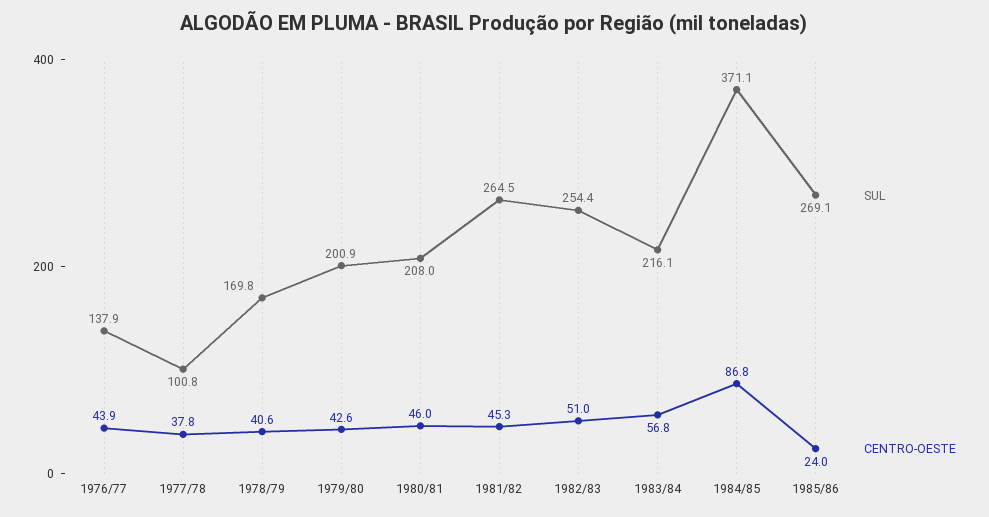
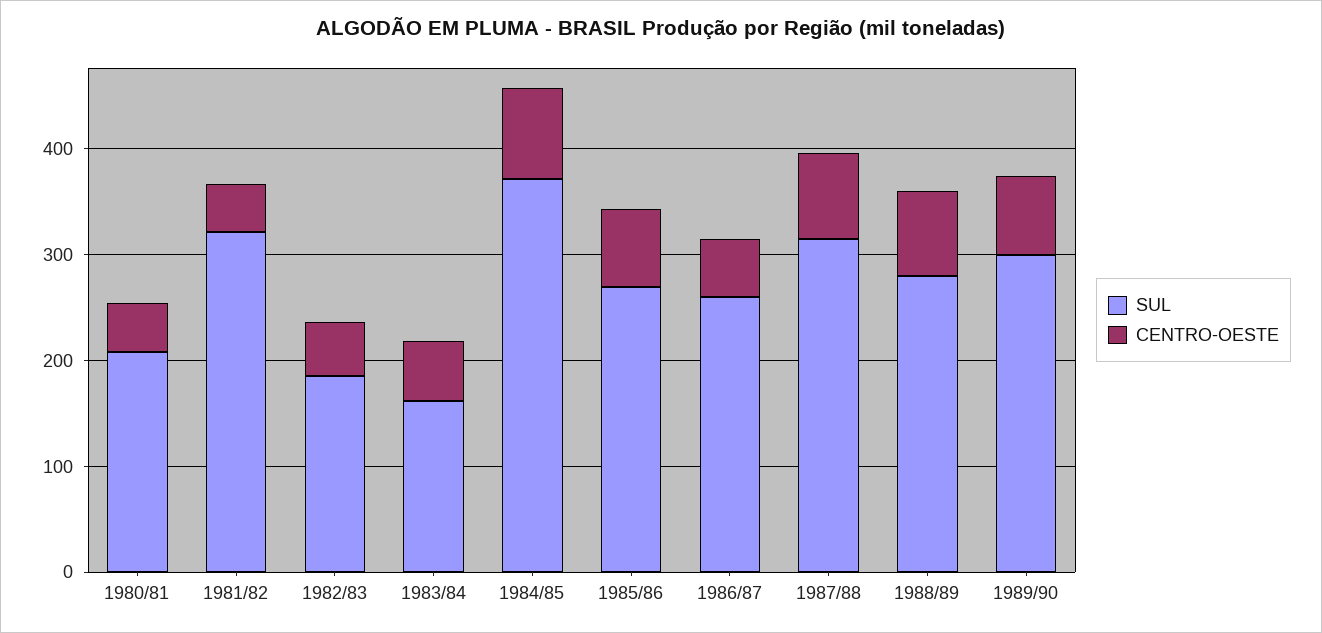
SUL, 1976/77: 137.9 -> none
CENTRO-OESTE, 1976/77: 43.9 -> none
SUL, 1977/78: 100.8 -> none
CENTRO-OESTE, 1977/78: 37.8 -> none
SUL, 1978/79: 169.8 -> none
CENTRO-OESTE, 1978/79: 40.6 -> none
SUL, 1979/80: 200.9 -> none
CENTRO-OESTE, 1979/80: 42.6 -> none
SUL, 1981/82: 264.5 -> 320
SUL, 1982/83: 254.4 -> 180
SUL, 1983/84: 216.1 -> 160
CENTRO-OESTE, 1985/86: 24 -> 80
SUL, 1986/87: none -> 260
CENTRO-OESTE, 1986/87: none -> 60
SUL, 1987/88: none -> 320
CENTRO-OESTE, 1987/88: none -> 80
SUL, 1988/89: none -> 280
CENTRO-OESTE, 1988/89: none -> 80
SUL, 1989/90: none -> 300
CENTRO-OESTE, 1989/90: none -> 80

